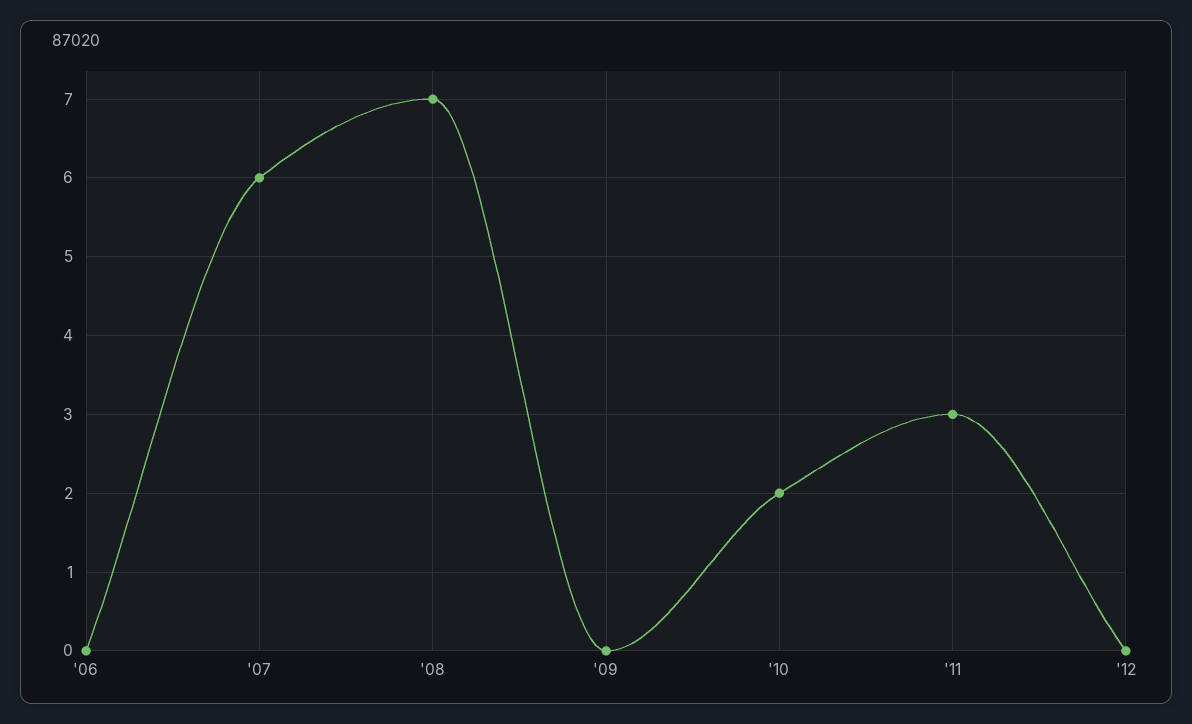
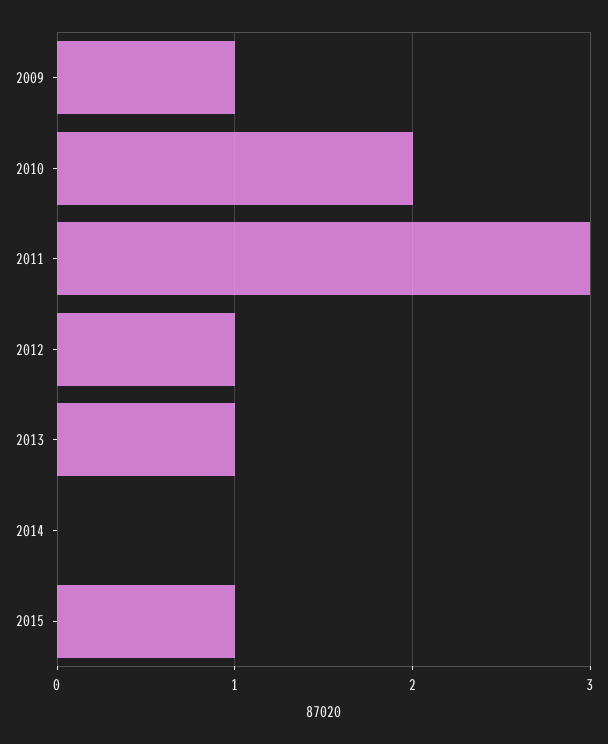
'06: 0 -> none
'07: 6 -> none
'08: 7 -> none
'09: 0 -> 1
'12: 0 -> 1
2013: none -> 1
2014: none -> 0
2015: none -> 1

